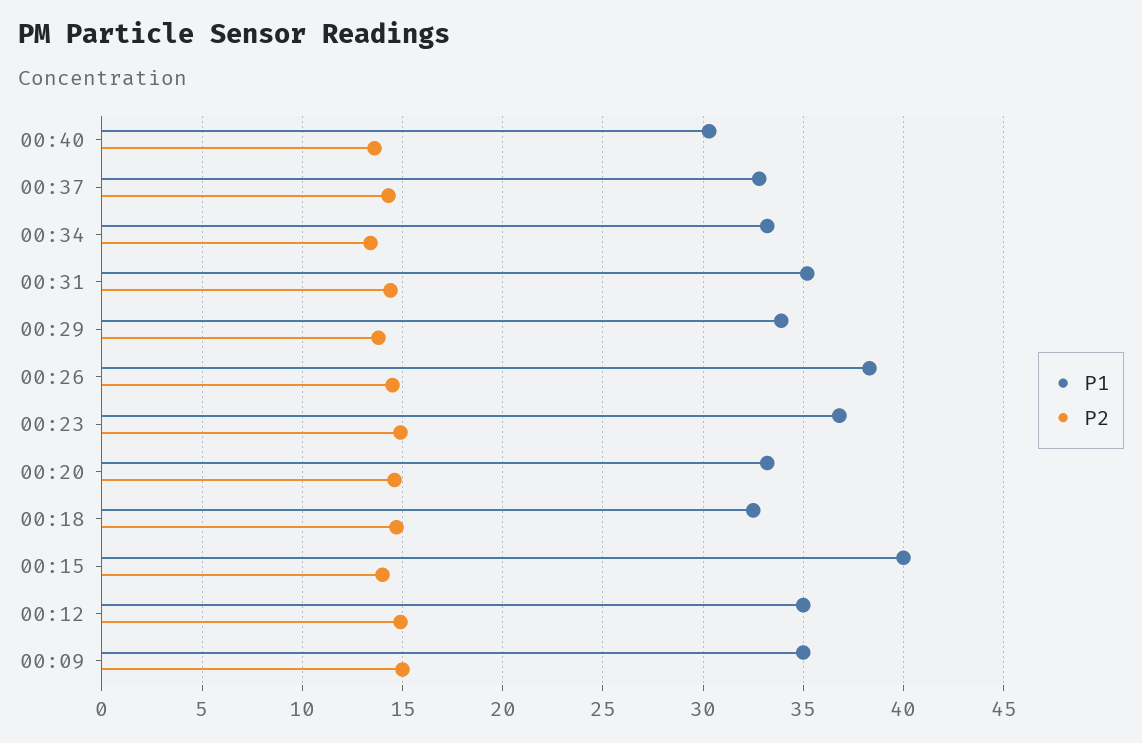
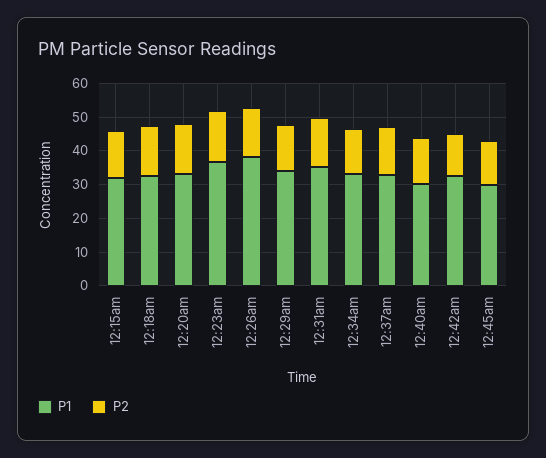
P1, 00:15: 40 -> 32.5
P1, 00:12: 35 -> none
P2, 00:12: 15 -> none
P1, 00:09: 35 -> none
P2, 00:09: 15 -> none
P1, 12:42am: none -> 32.5
P2, 12:42am: none -> 12.5
P1, 12:45am: none -> 30
P2, 12:45am: none -> 12.5

